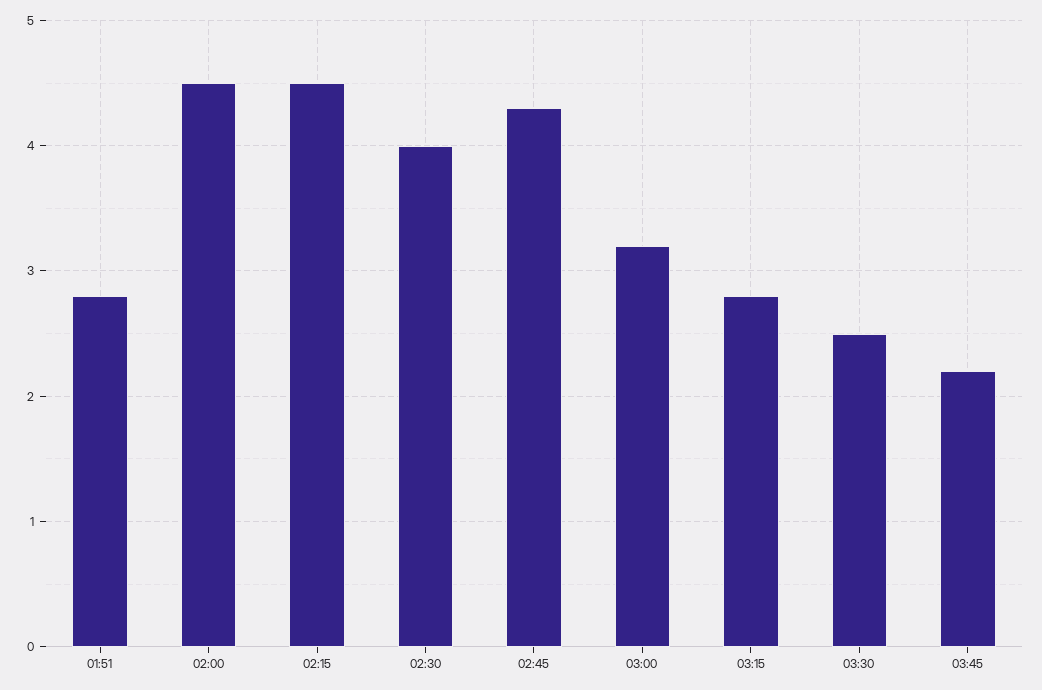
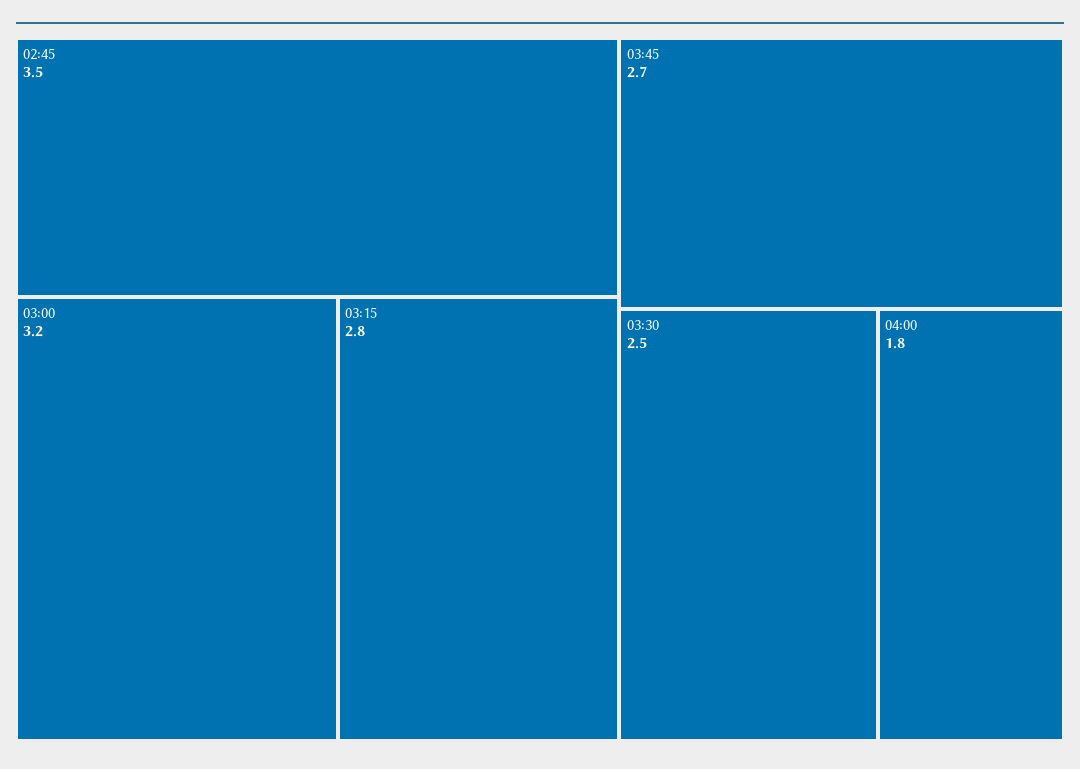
01:51: 2.8 -> none
02:00: 4.5 -> none
02:15: 4.5 -> none
02:30: 4 -> none
02:45: 4.3 -> 3.5
03:45: 2.2 -> 2.7
04:00: none -> 1.8

